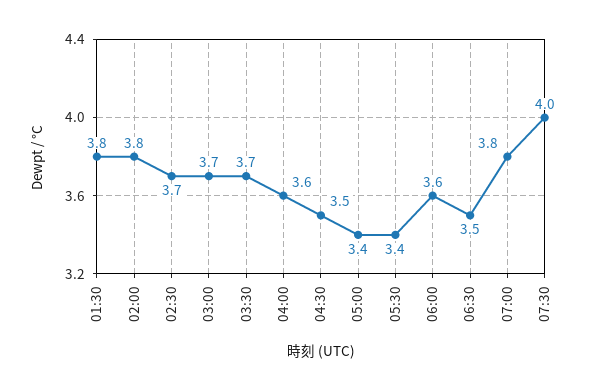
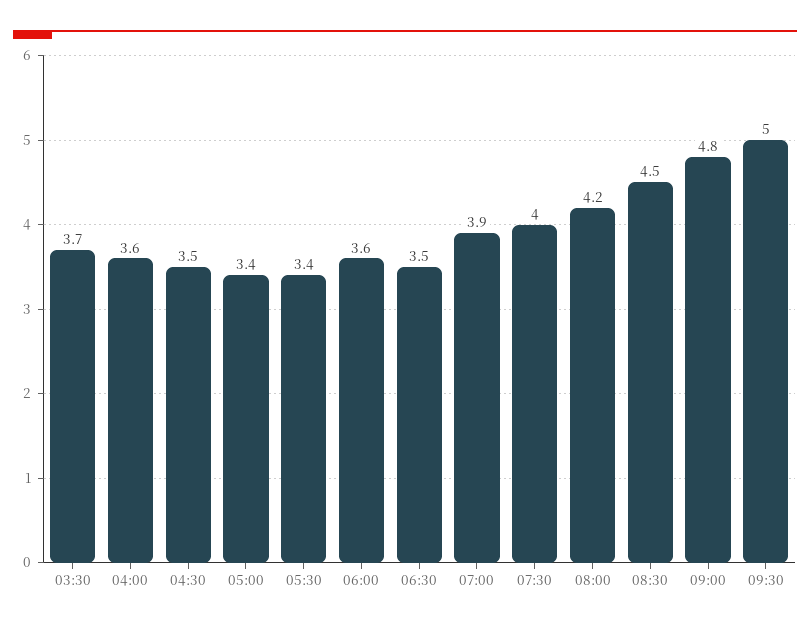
01:30: 3.8 -> none
02:00: 3.8 -> none
02:30: 3.7 -> none
03:00: 3.7 -> none
07:00: 3.8 -> 3.9
08:00: none -> 4.2
08:30: none -> 4.5
09:00: none -> 4.8
09:30: none -> 5

